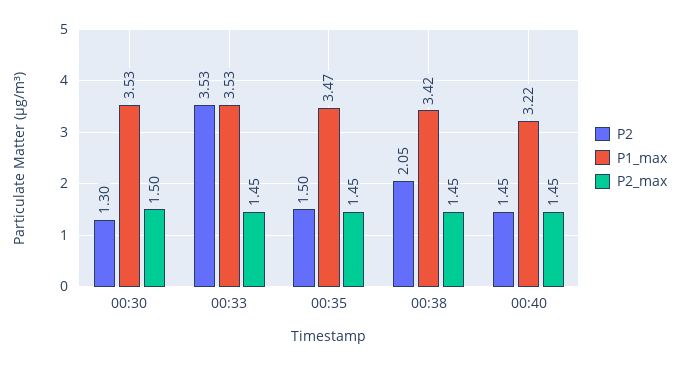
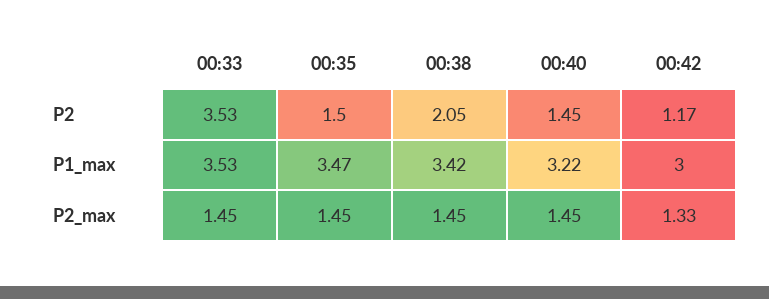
P2, 00:30: 1.3 -> none
P1_max, 00:30: 3.53 -> none
P2_max, 00:30: 1.5 -> none
P2, 00:42: none -> 1.17
P1_max, 00:42: none -> 3
P2_max, 00:42: none -> 1.33

